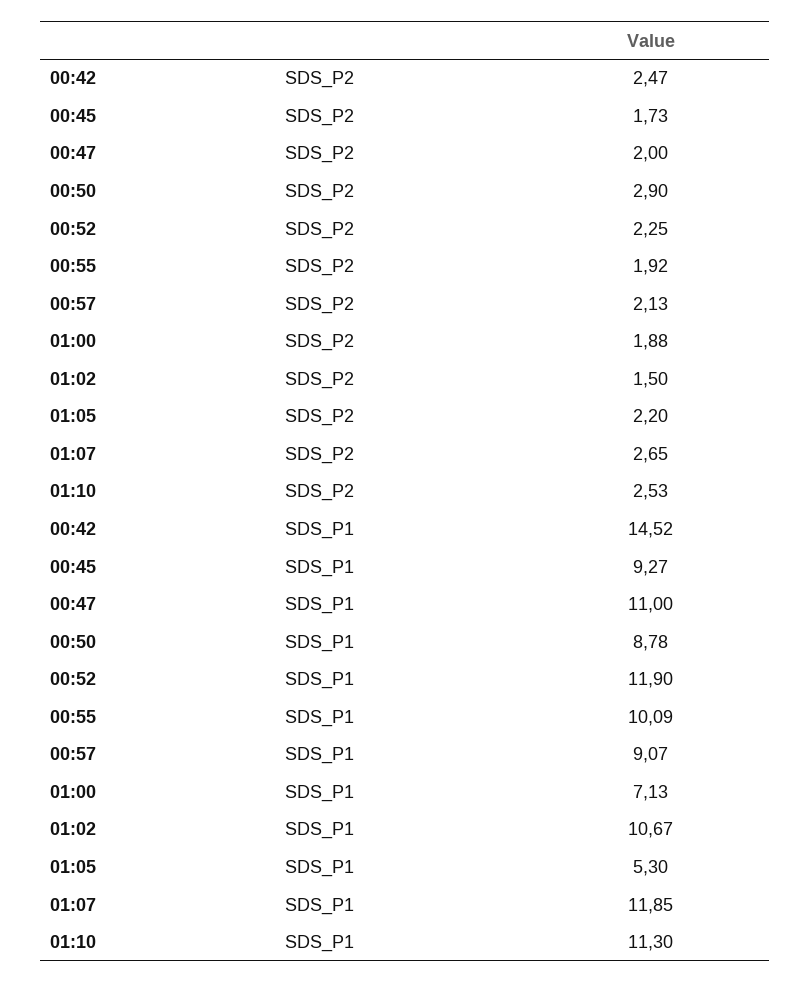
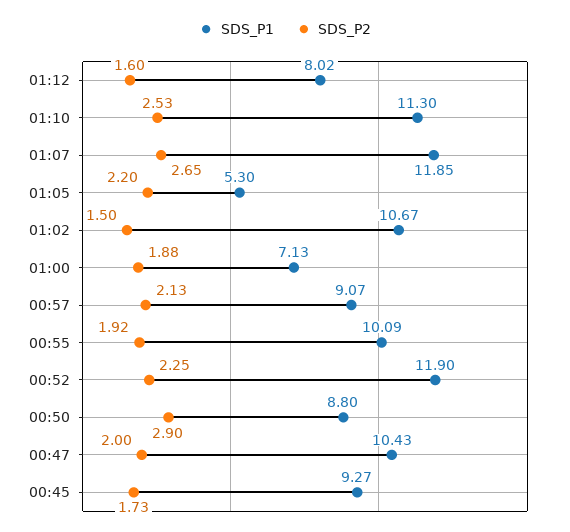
SDS_P2, 00:42: 2.47 -> none
SDS_P1, 00:42: 14.52 -> none
SDS_P1, 00:47: 11 -> 10.43
SDS_P1, 00:50: 8.78 -> 8.8
SDS_P1, 01:12: none -> 8.02
SDS_P2, 01:12: none -> 1.6

